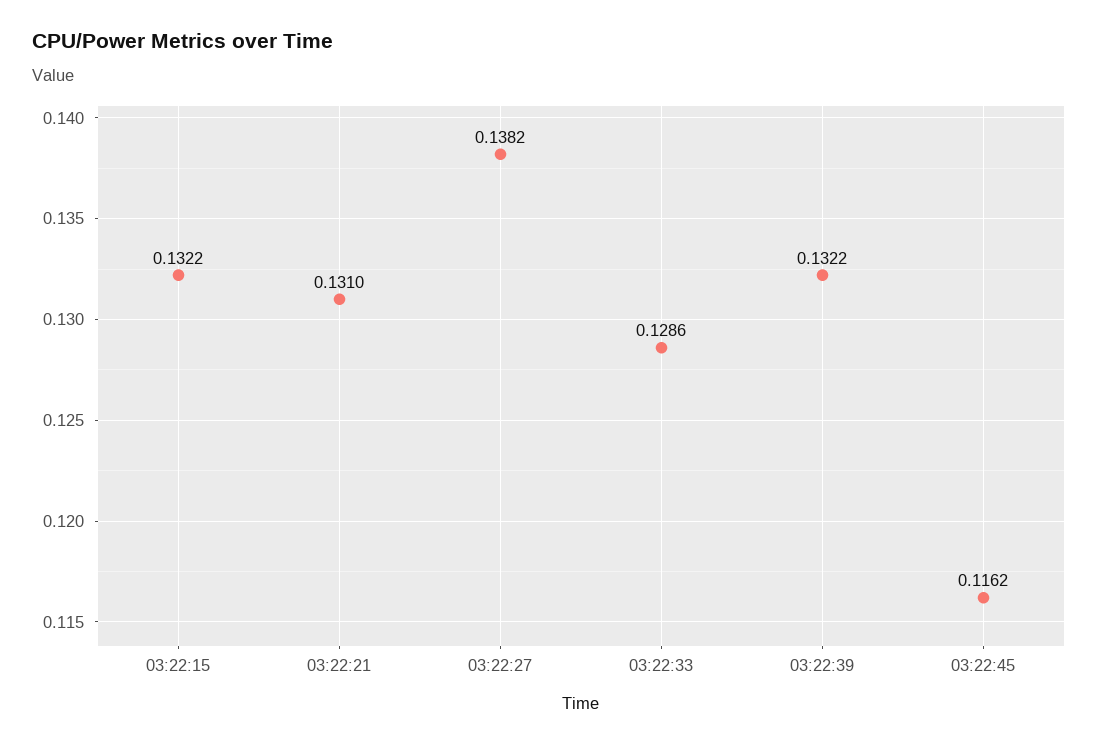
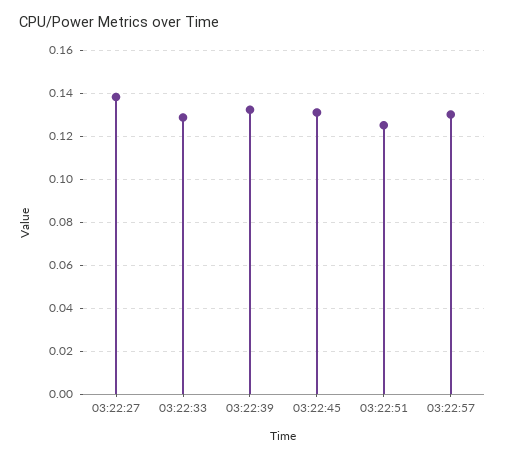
03:22:15: 0.1322 -> none
03:22:21: 0.131 -> none
03:22:45: 0.1162 -> 0.13
03:22:51: none -> 0.125
03:22:57: none -> 0.13

